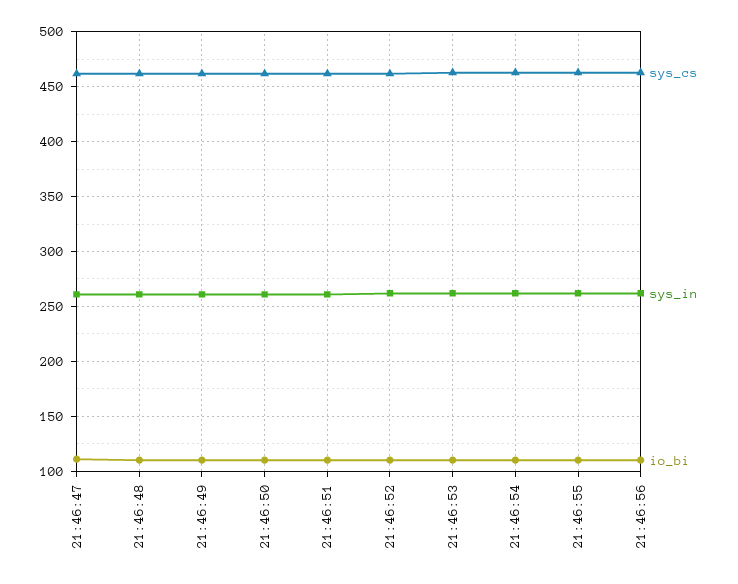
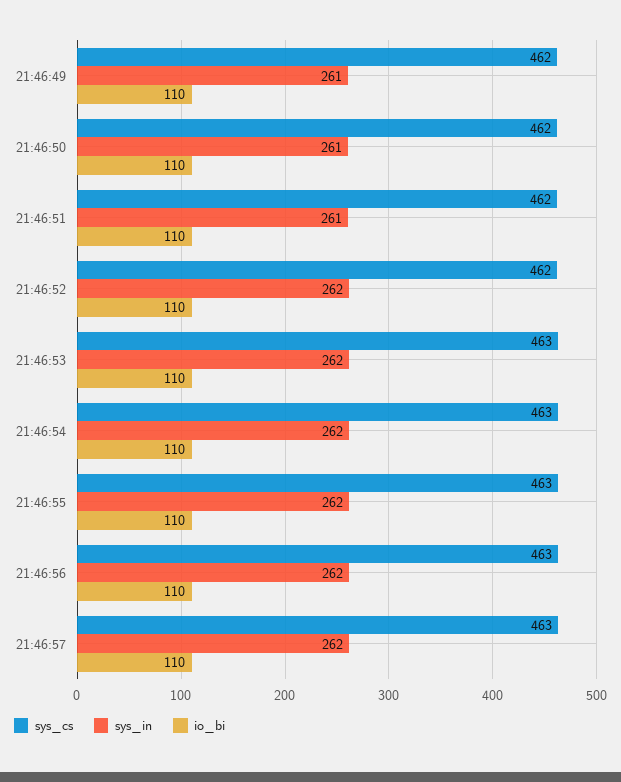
sys_cs, 21:46:47: 460 -> none
sys_in, 21:46:47: 260 -> none
io_bi, 21:46:47: 110 -> none
sys_cs, 21:46:48: 460 -> none
sys_in, 21:46:48: 260 -> none
io_bi, 21:46:48: 110 -> none
sys_cs, 21:46:57: none -> 463
sys_in, 21:46:57: none -> 262
io_bi, 21:46:57: none -> 110

